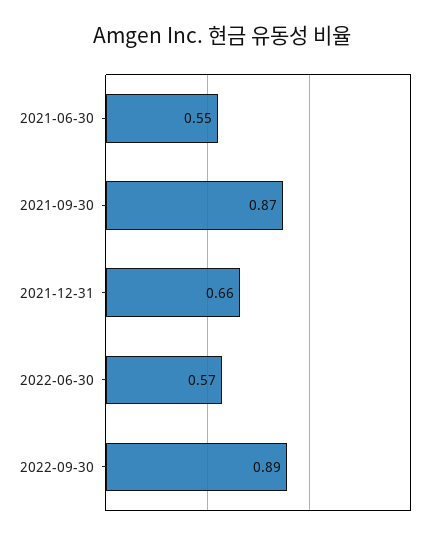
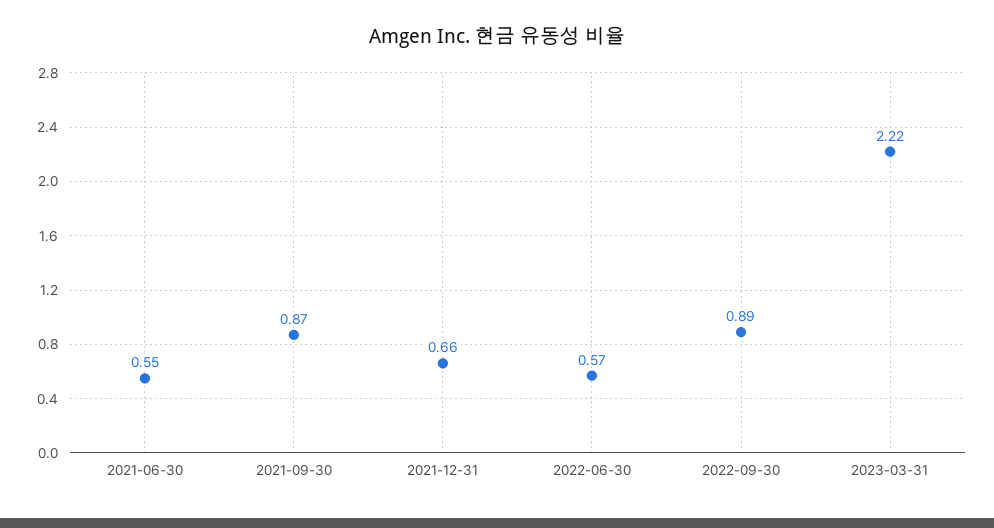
2023-03-31: none -> 2.22

